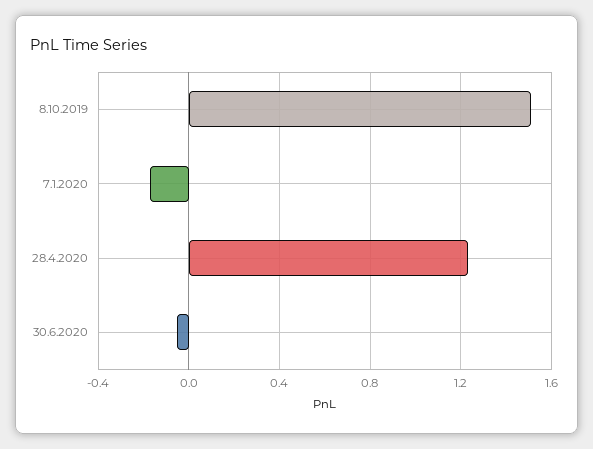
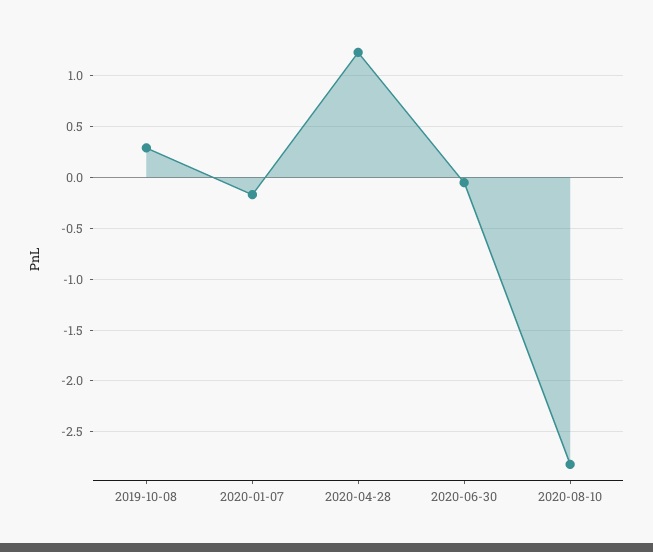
8.10.2019: 1.5 -> 0.3
2020-08-10: none -> -2.8

